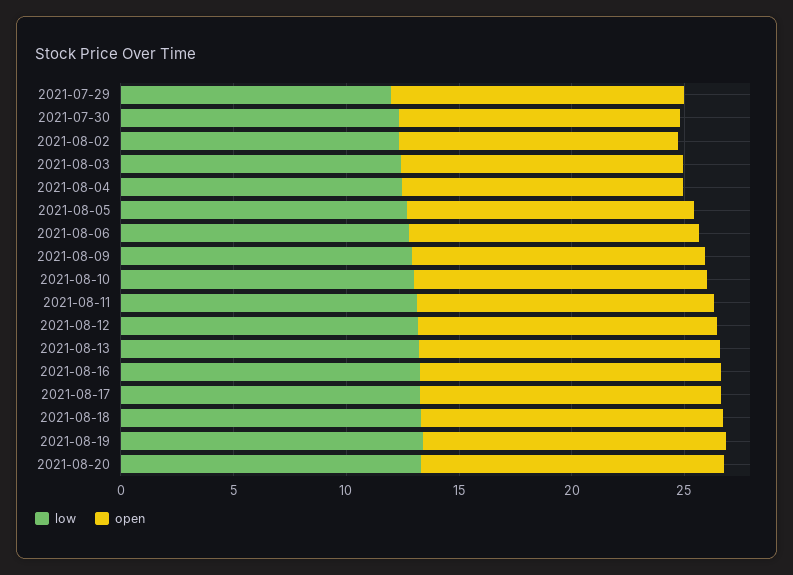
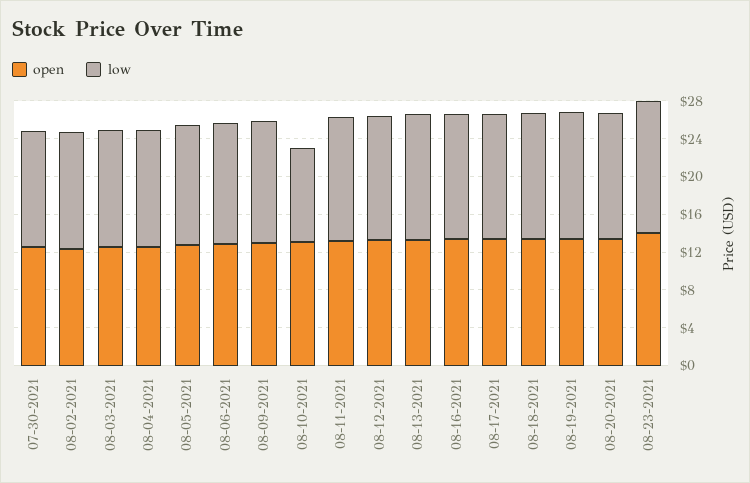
low, 2021-07-29: 12 -> none
open, 2021-07-29: 13 -> none
low, 2021-08-10: 13 -> 10
open, 08-23-2021: none -> 14
low, 08-23-2021: none -> 14

